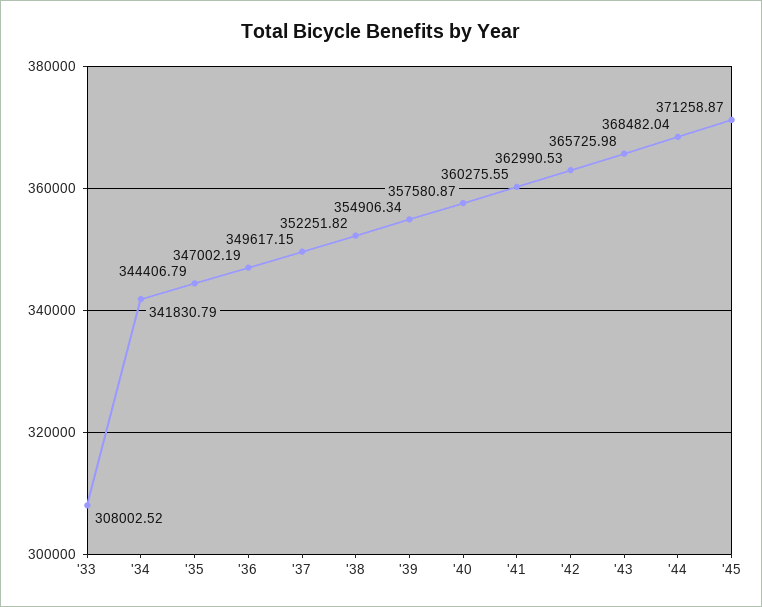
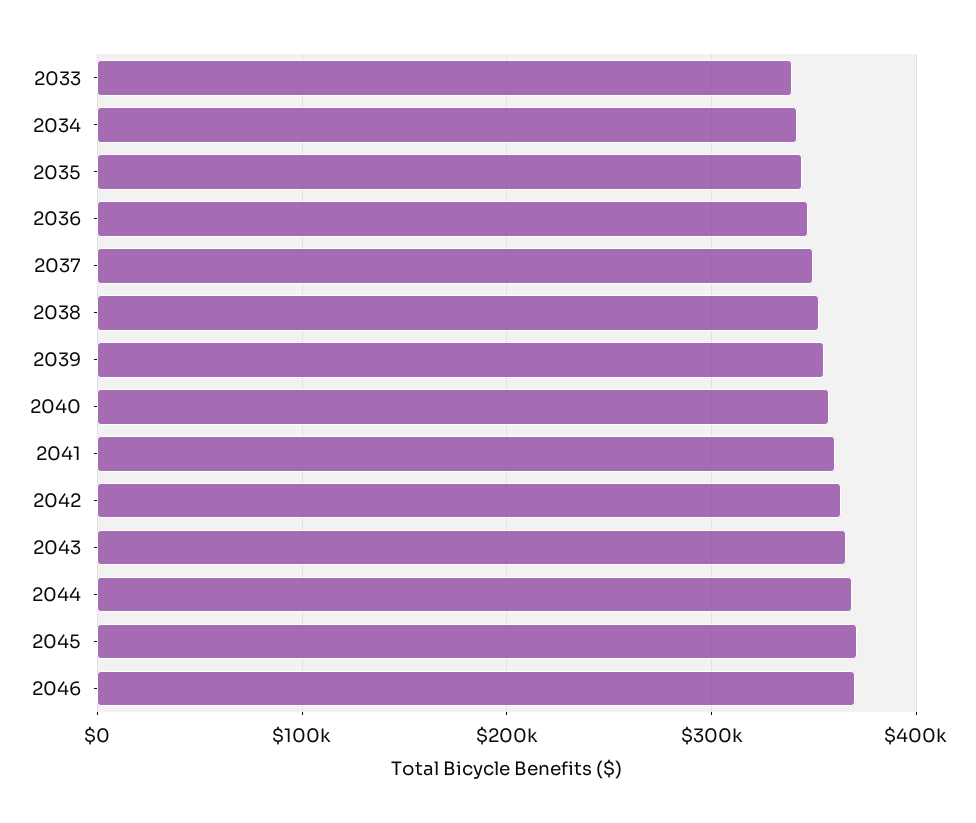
'33: 308002.52 -> 340000
2046: none -> 370000

